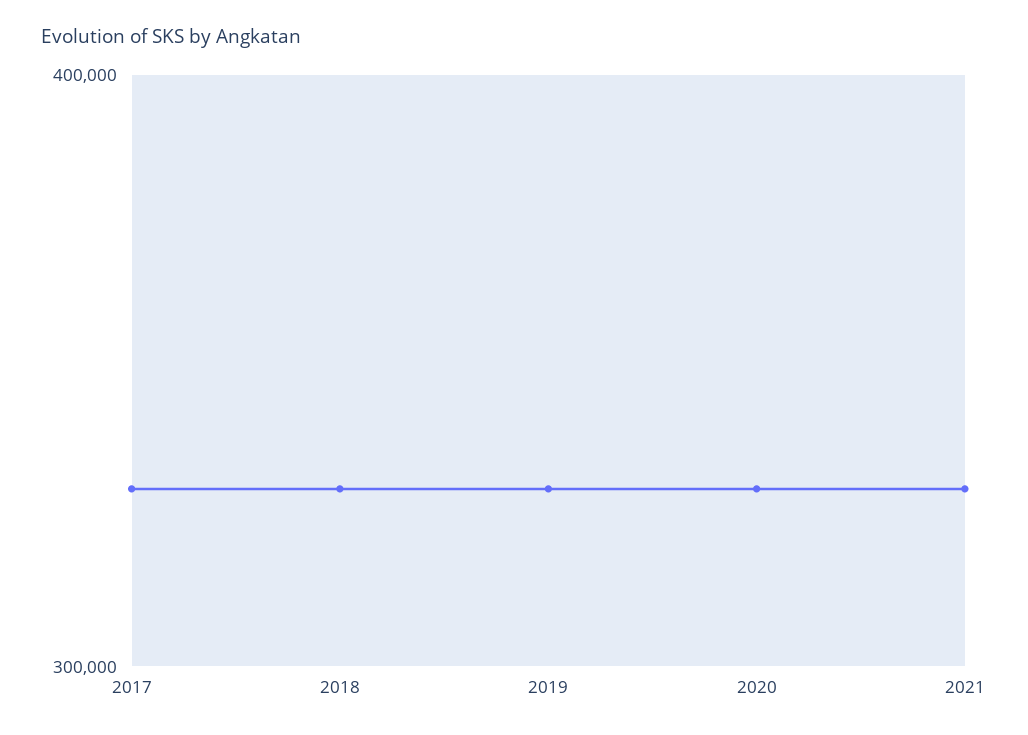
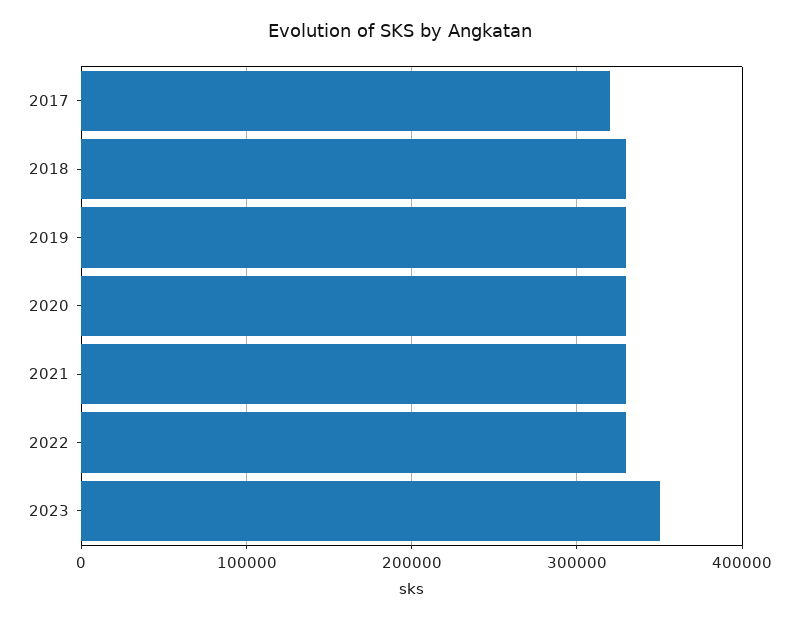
2017: 330000 -> 320000
2022: none -> 330000
2023: none -> 350000

